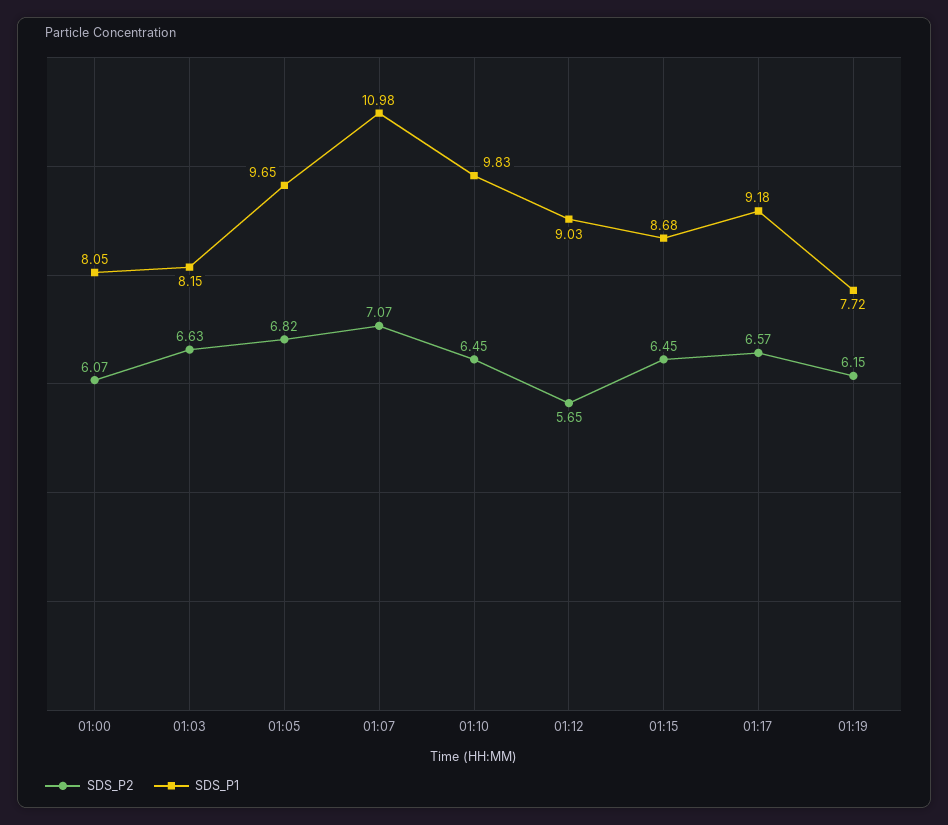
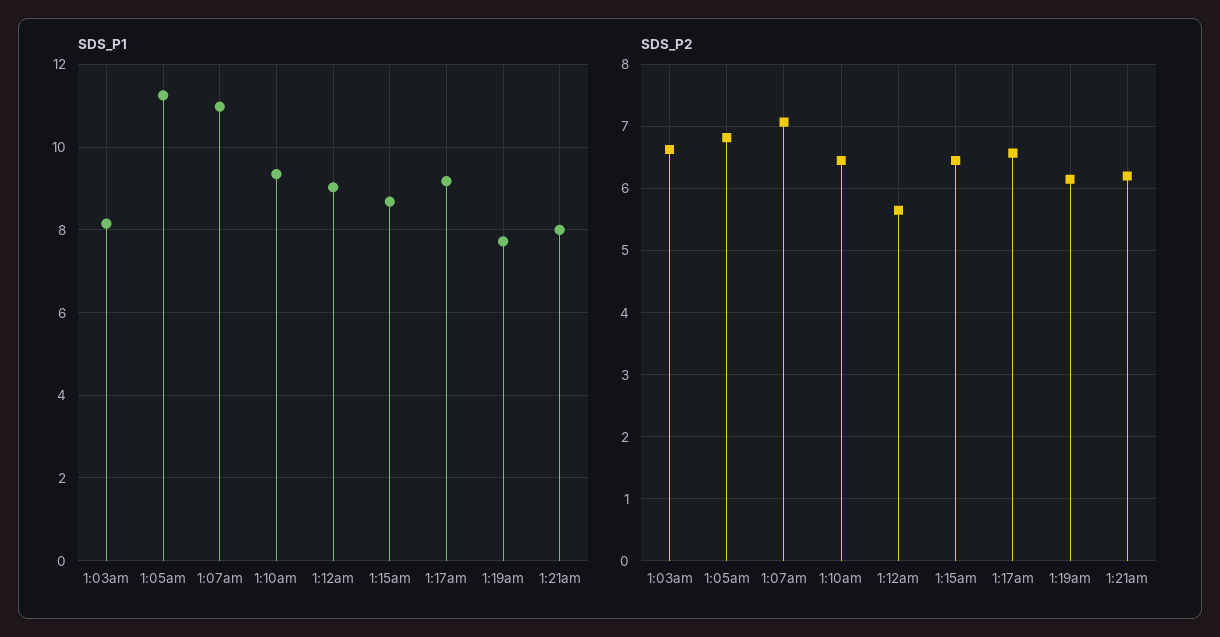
SDS_P2, 01:00: 6.07 -> none
SDS_P1, 01:00: 8.05 -> none
SDS_P1, 01:05: 9.65 -> 11.2
SDS_P1, 01:10: 9.83 -> 9.4
SDS_P1, 1:21am: none -> 8
SDS_P2, 1:21am: none -> 6.2

